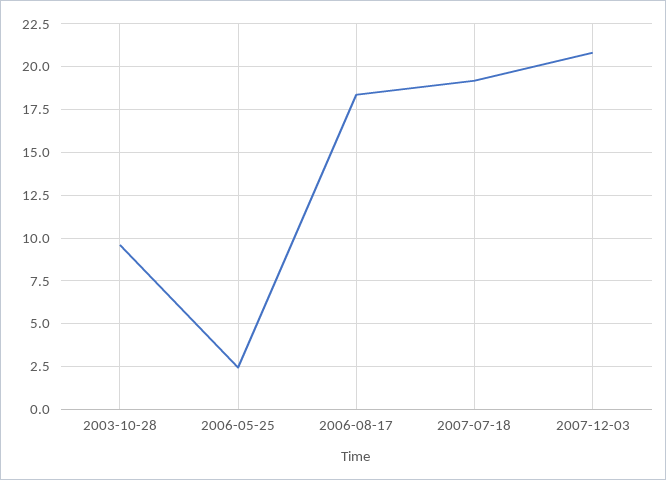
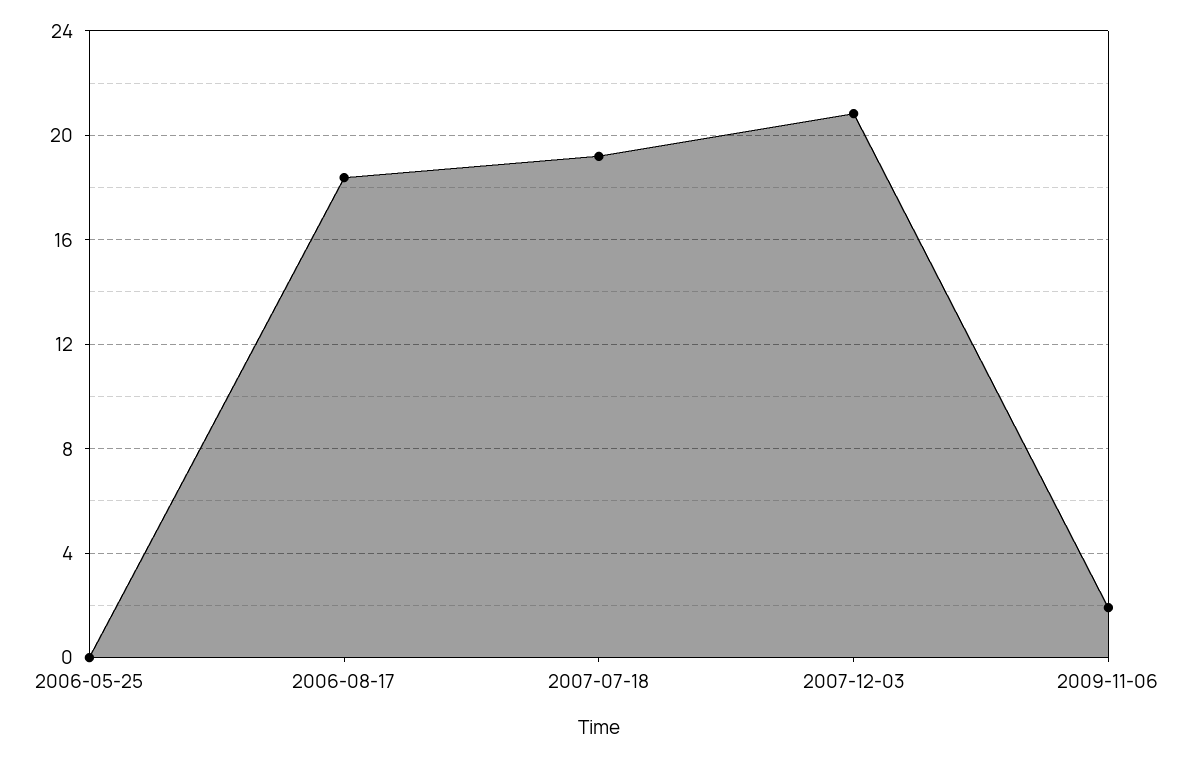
2003-10-28: 9.5 -> none
2006-05-25: 2.5 -> 0
2009-11-06: none -> 2

